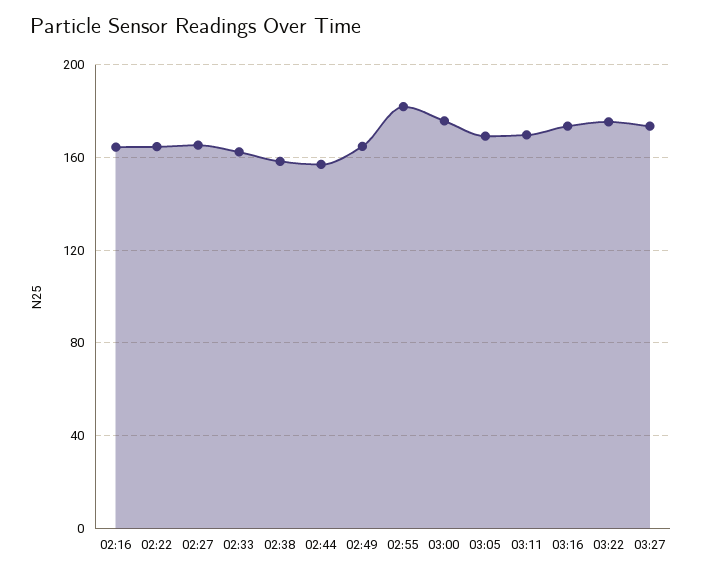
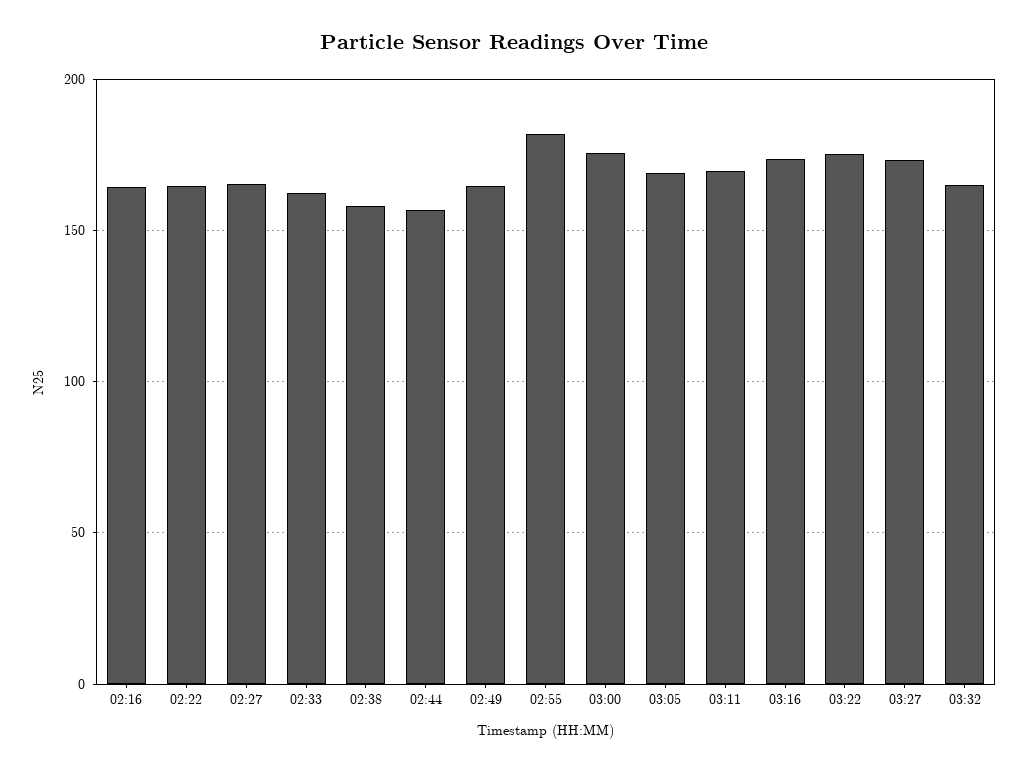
03:32: none -> 165

